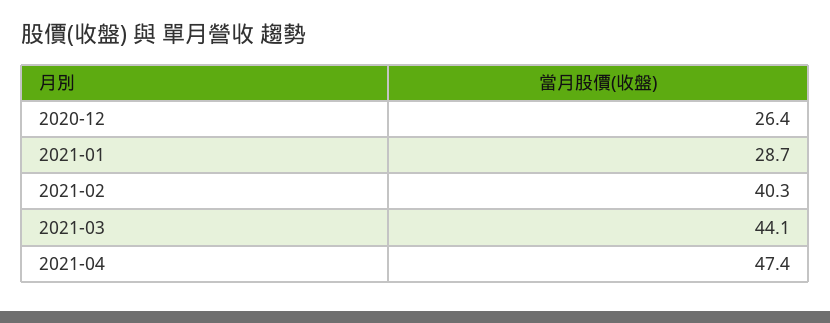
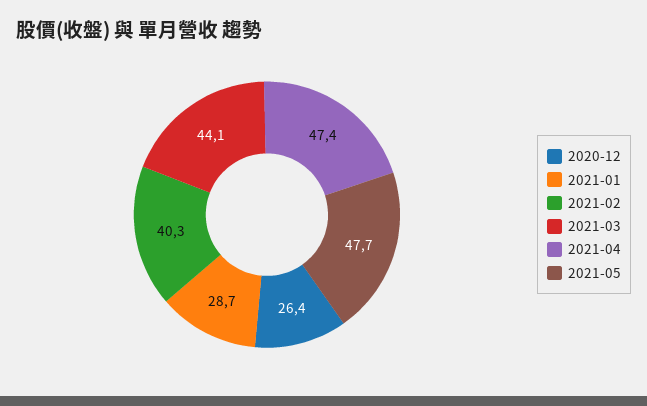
2021-05: none -> 47.7

